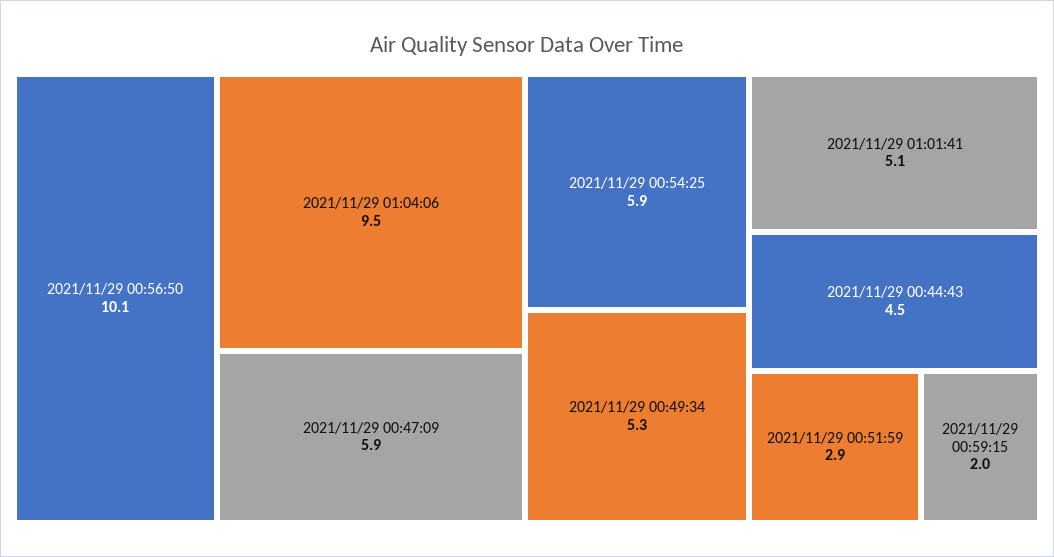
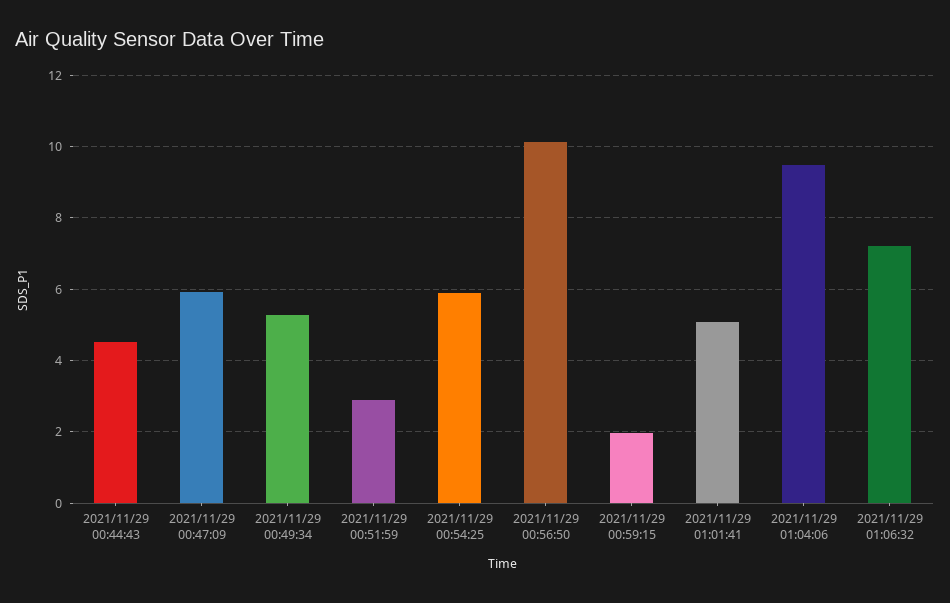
2021/11/29 01:06:32: none -> 7.2

